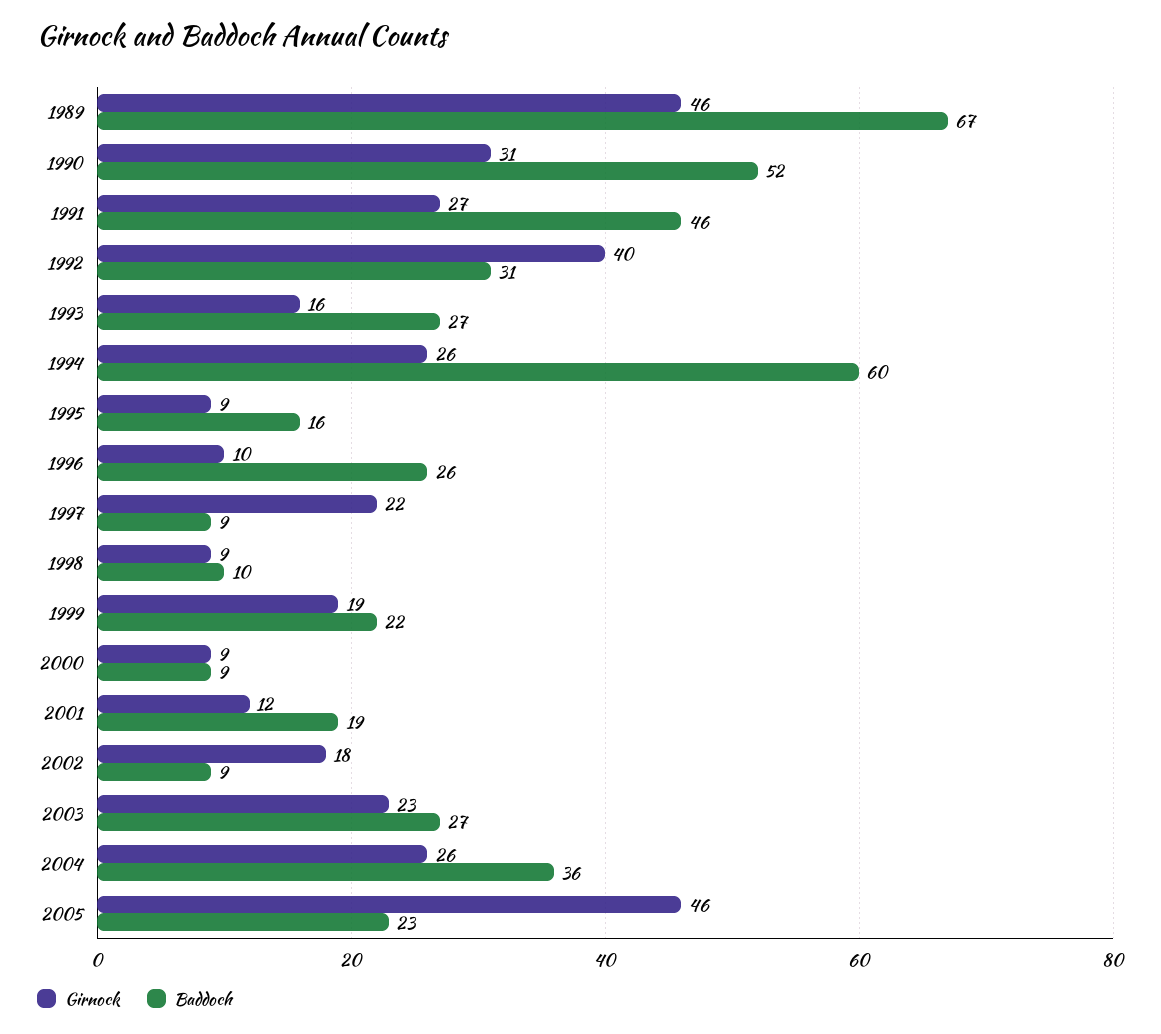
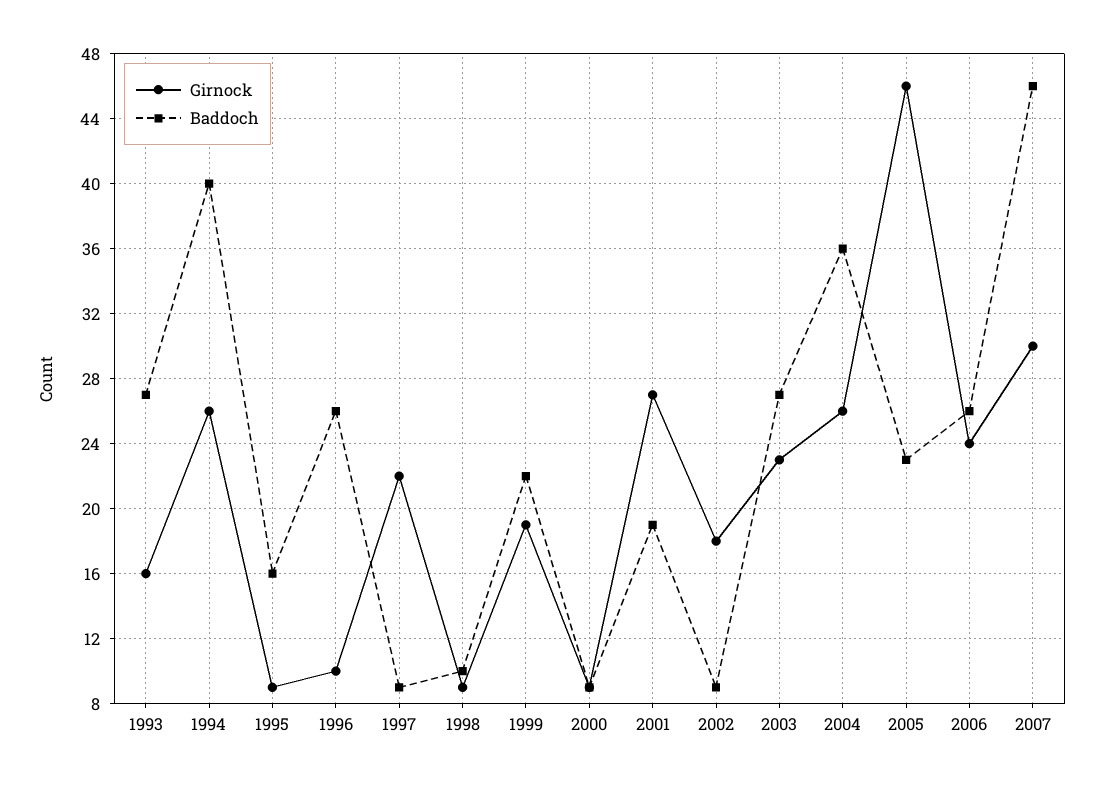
Girnock, 1989: 46 -> none
Baddoch, 1989: 67 -> none
Girnock, 1990: 31 -> none
Baddoch, 1990: 52 -> none
Girnock, 1991: 27 -> none
Baddoch, 1991: 46 -> none
Girnock, 1992: 40 -> none
Baddoch, 1992: 31 -> none
Baddoch, 1994: 60 -> 40
Girnock, 2001: 12 -> 27
Girnock, 2006: none -> 24
Baddoch, 2006: none -> 26
Girnock, 2007: none -> 30
Baddoch, 2007: none -> 46

